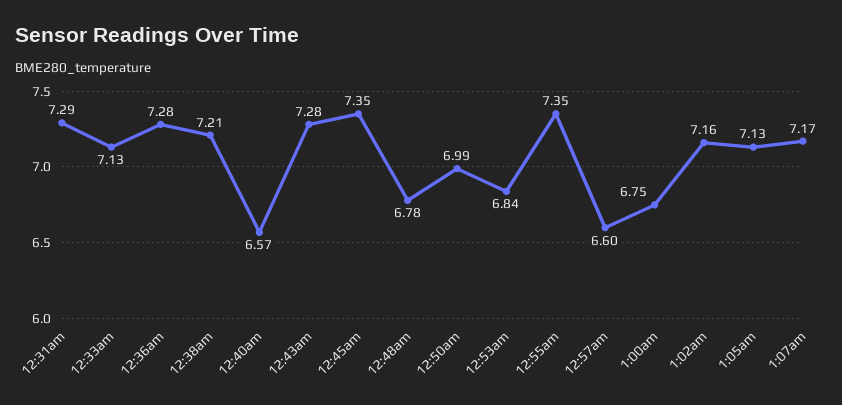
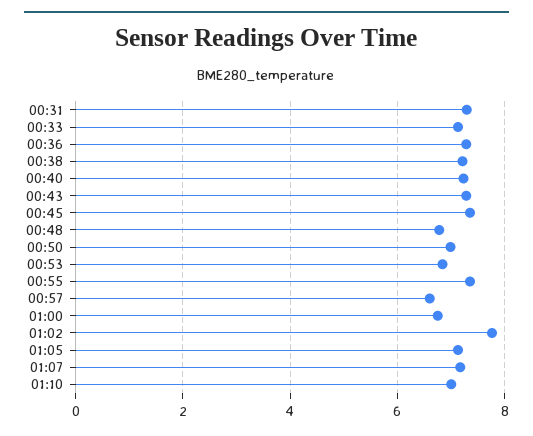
12:40am: 6.57 -> 7.2
1:02am: 7.16 -> 7.8
01:10: none -> 7

